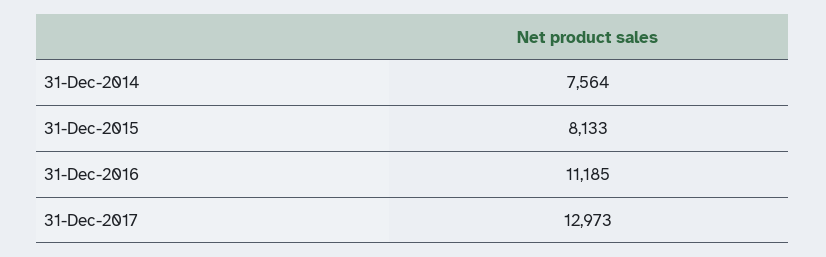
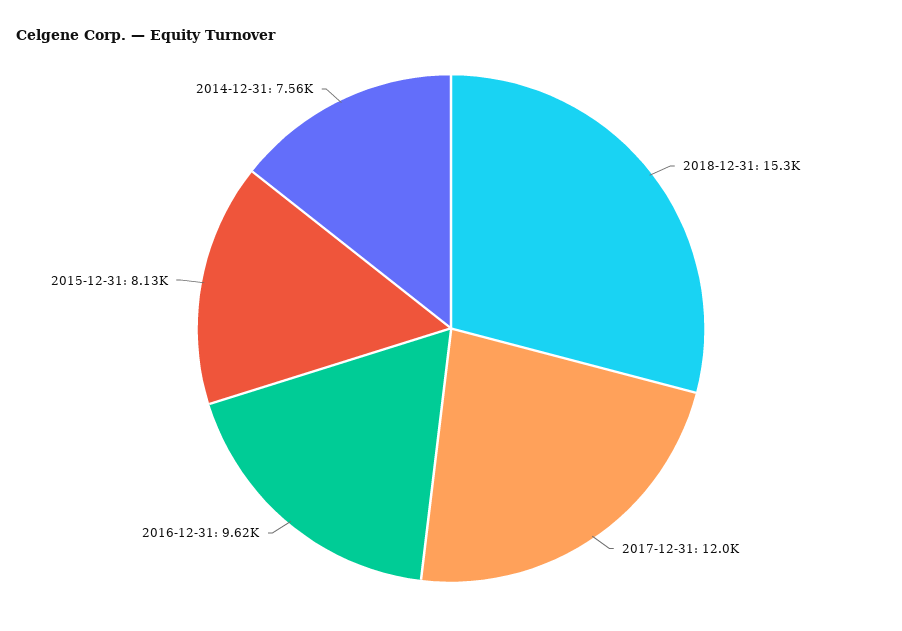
31-Dec-2016: 11185 -> 9620
31-Dec-2017: 12973 -> 12000
2018-12-31: none -> 15300

